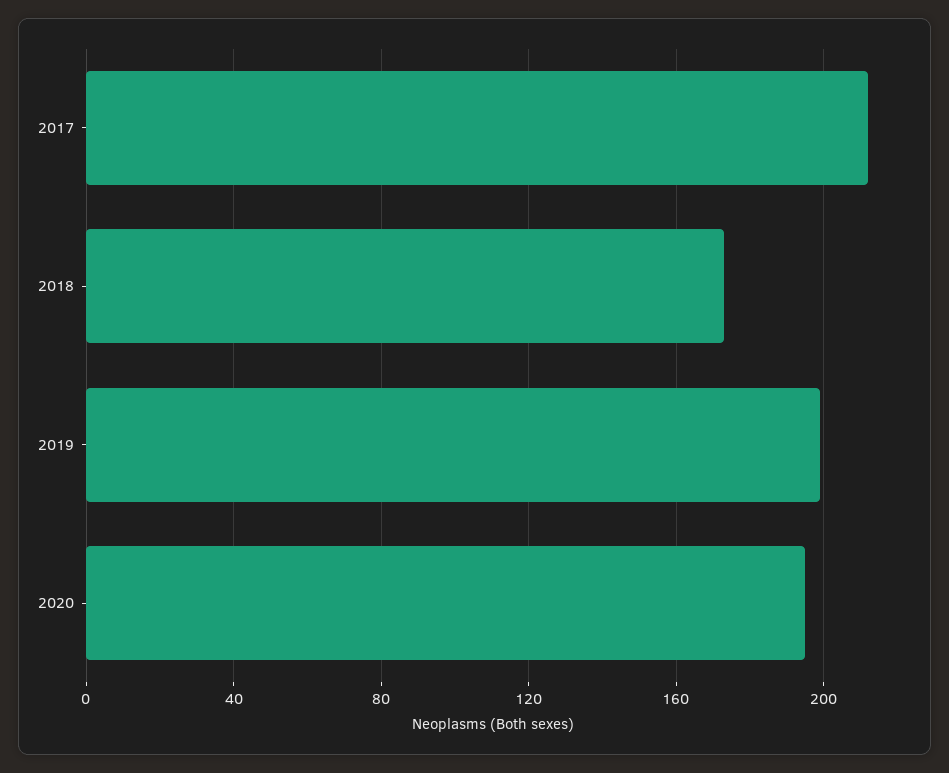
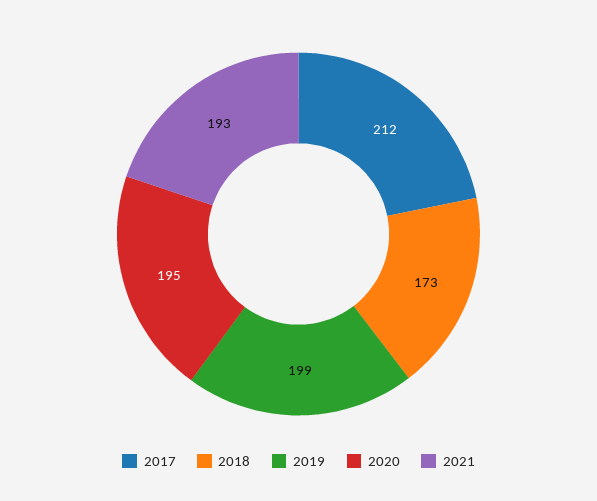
2021: none -> 193

